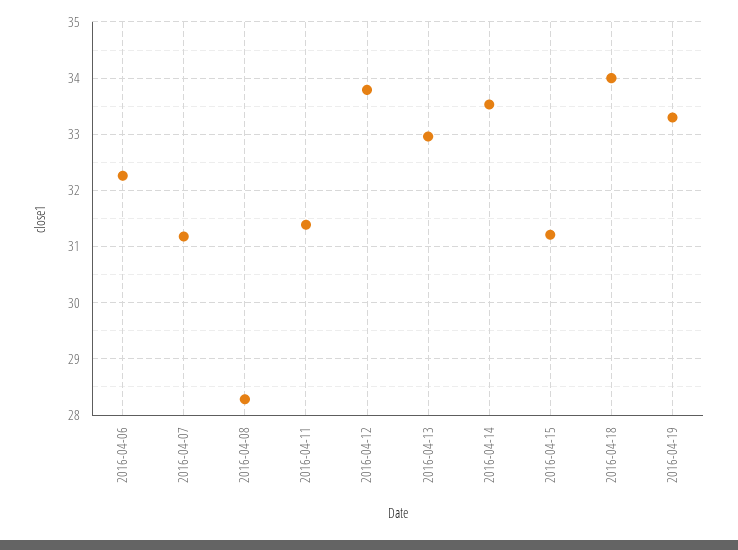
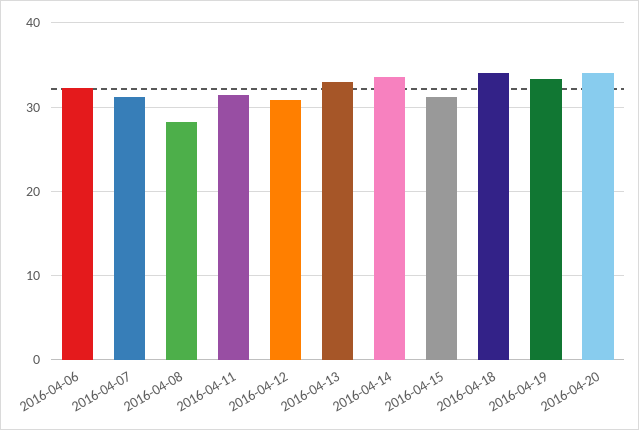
2016-04-12: 33.8 -> 31
2016-04-20: none -> 34

